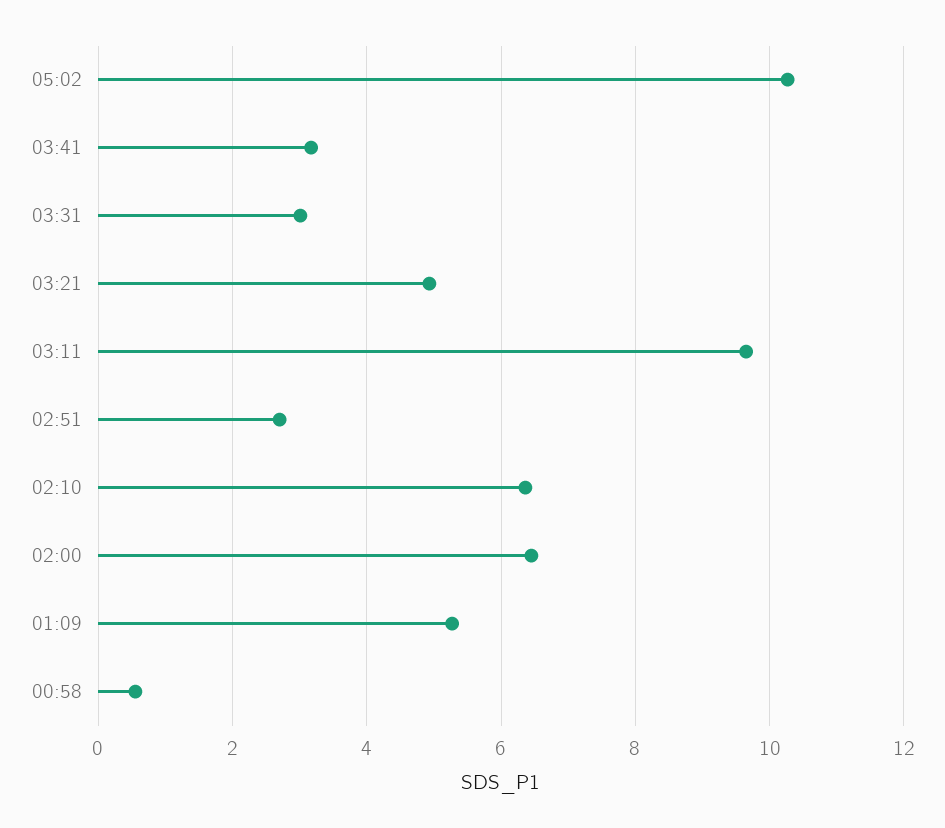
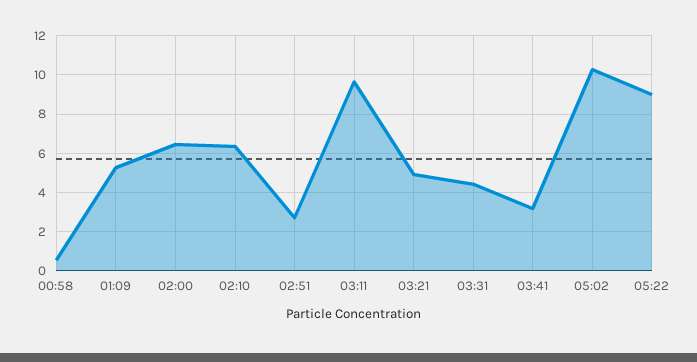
03:31: 3 -> 4.5
05:22: none -> 9

